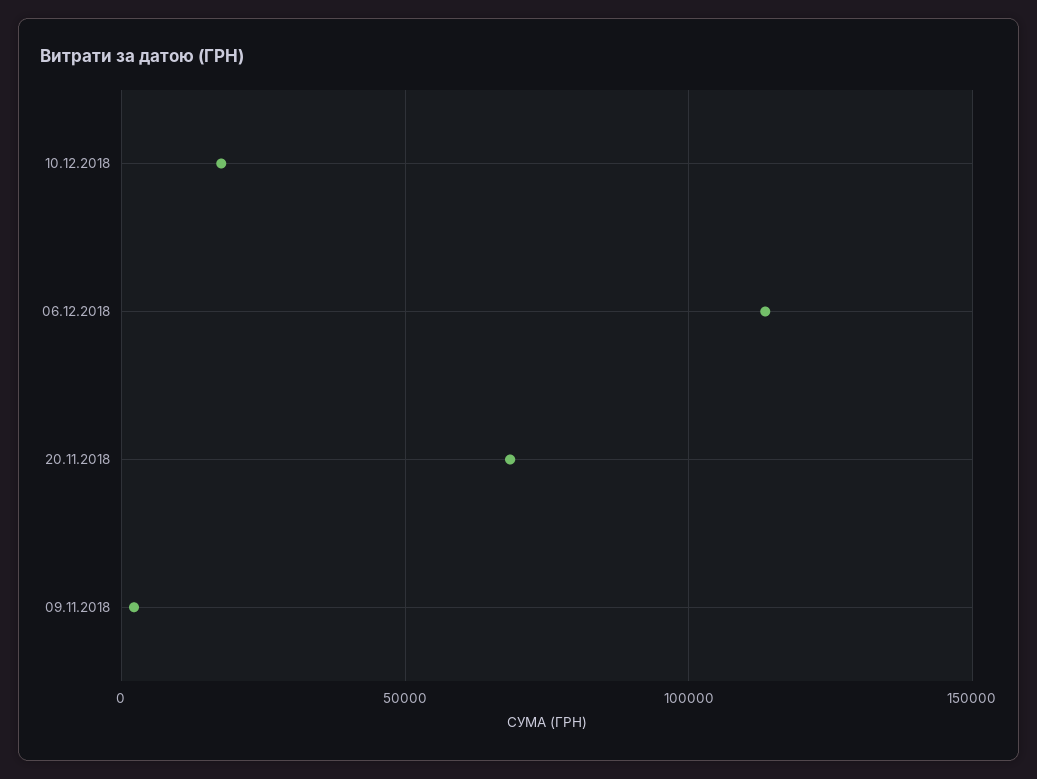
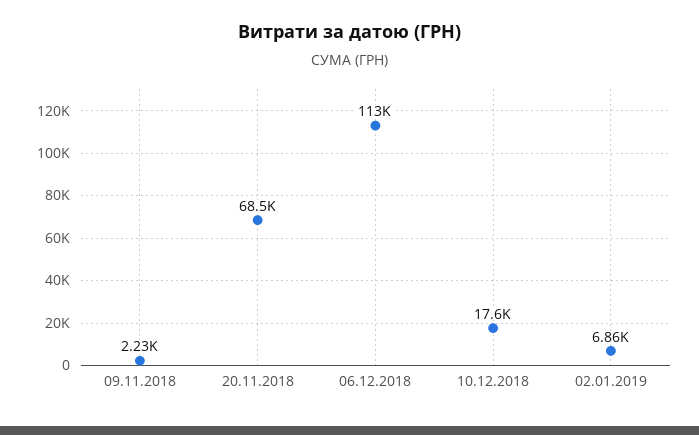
02.01.2019: none -> 6860

